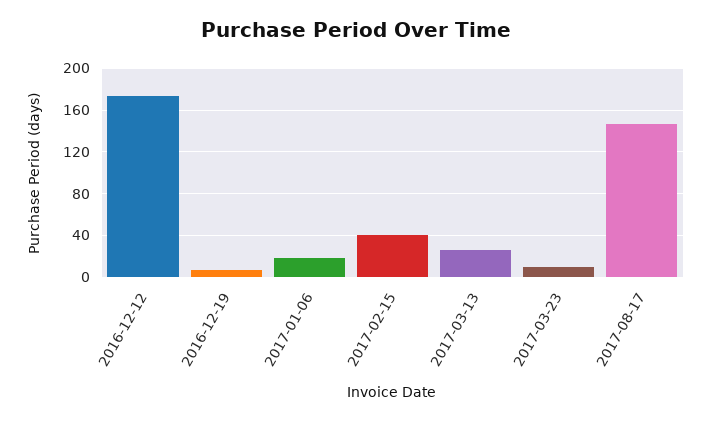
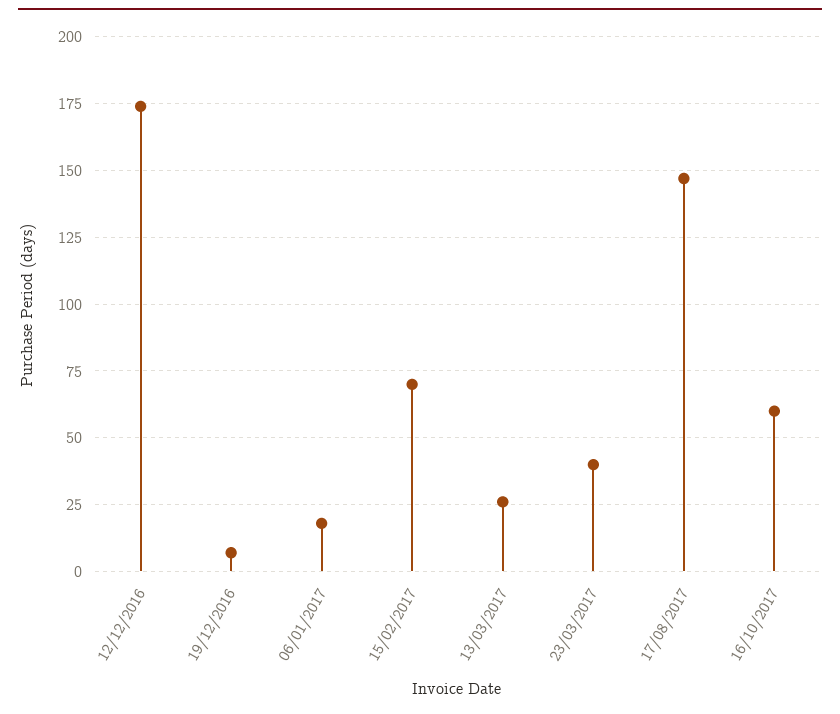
2017-02-15: 40 -> 70
2017-03-23: 10 -> 40
16/10/2017: none -> 60

